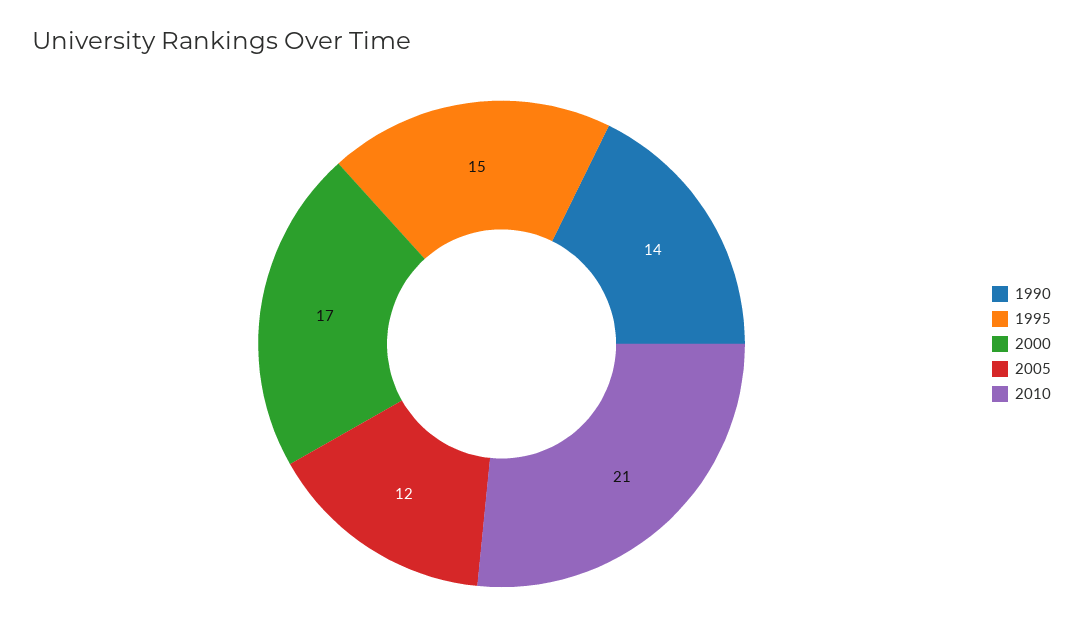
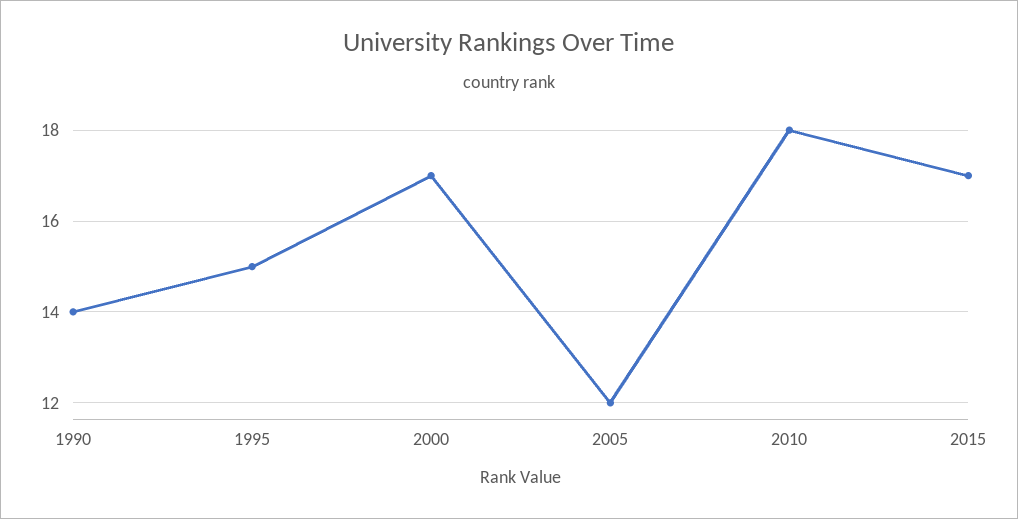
2010: 21 -> 18
2015: none -> 17

